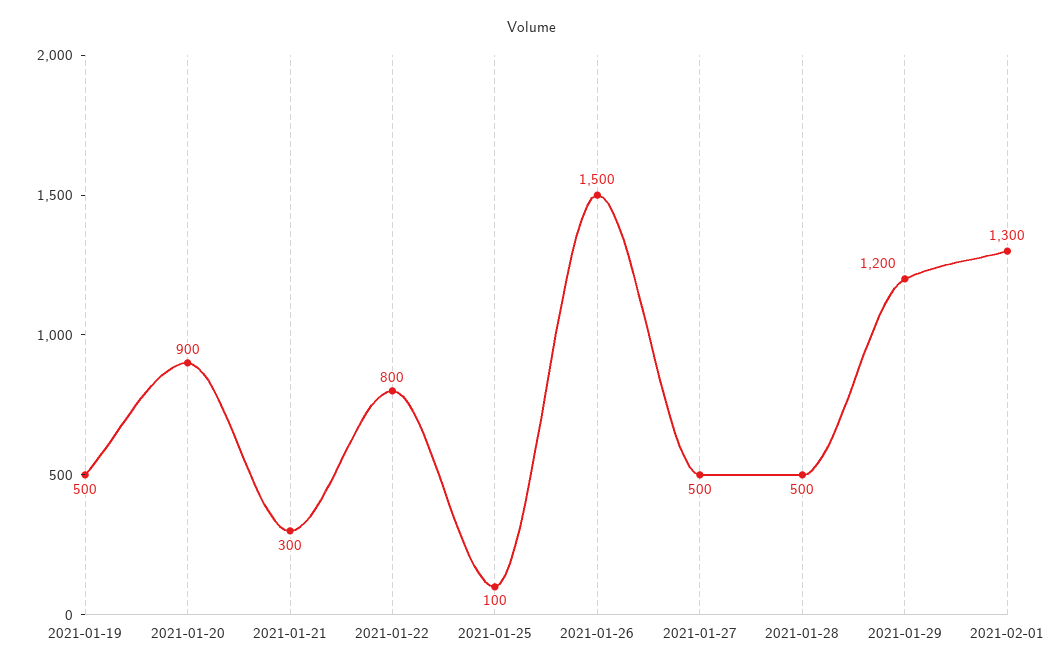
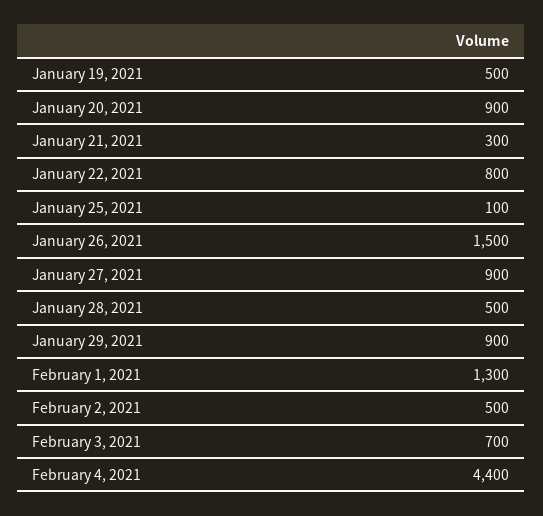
2021-01-27: 500 -> 900
2021-01-29: 1200 -> 900
February 2, 2021: none -> 500
February 3, 2021: none -> 700
February 4, 2021: none -> 4400

